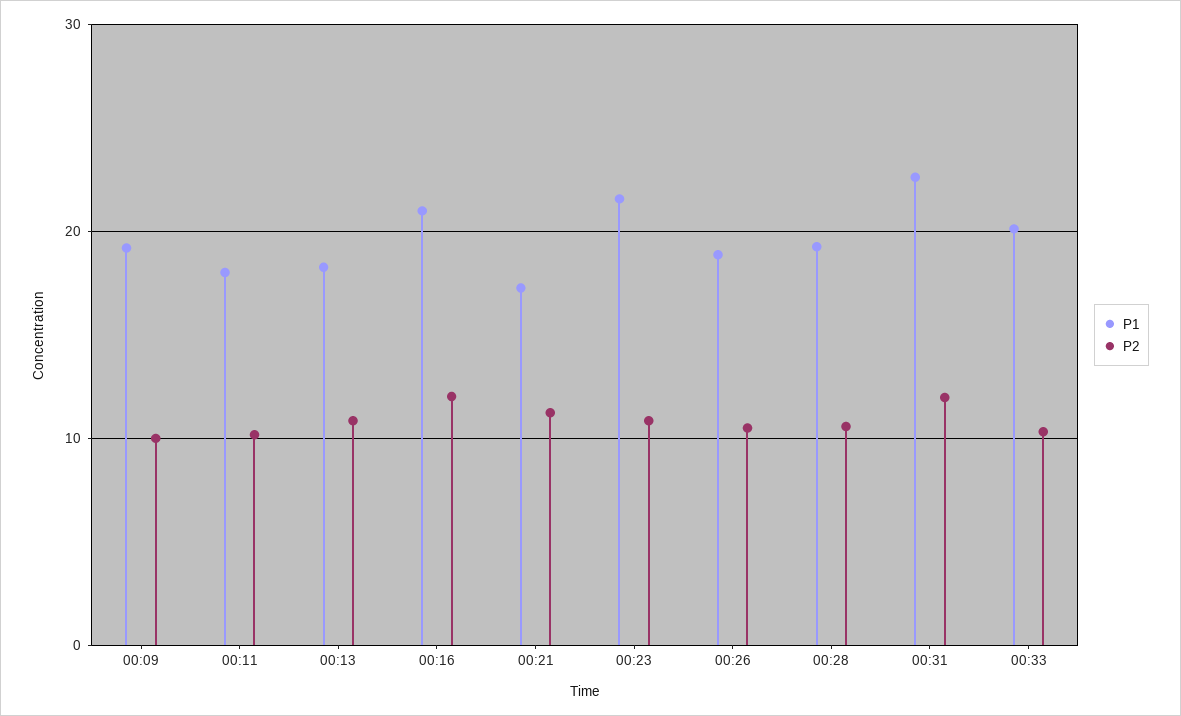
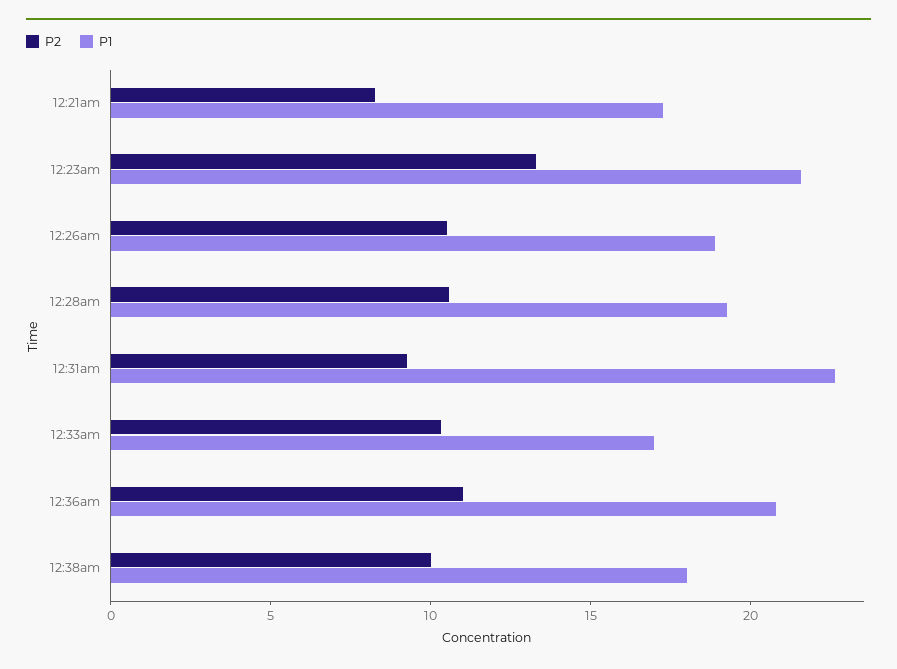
P1, 00:09: 19 -> none
P2, 00:09: 10 -> none
P1, 00:11: 18 -> none
P2, 00:11: 10 -> none
P1, 00:13: 18 -> none
P2, 00:13: 11 -> none
P1, 00:16: 21 -> none
P2, 00:16: 12 -> none
P2, 00:21: 11 -> 8
P2, 00:23: 11 -> 13
P2, 00:31: 12 -> 9
P1, 00:33: 20 -> 17
P2, 12:36am: none -> 11
P1, 12:36am: none -> 21
P2, 12:38am: none -> 10
P1, 12:38am: none -> 18

